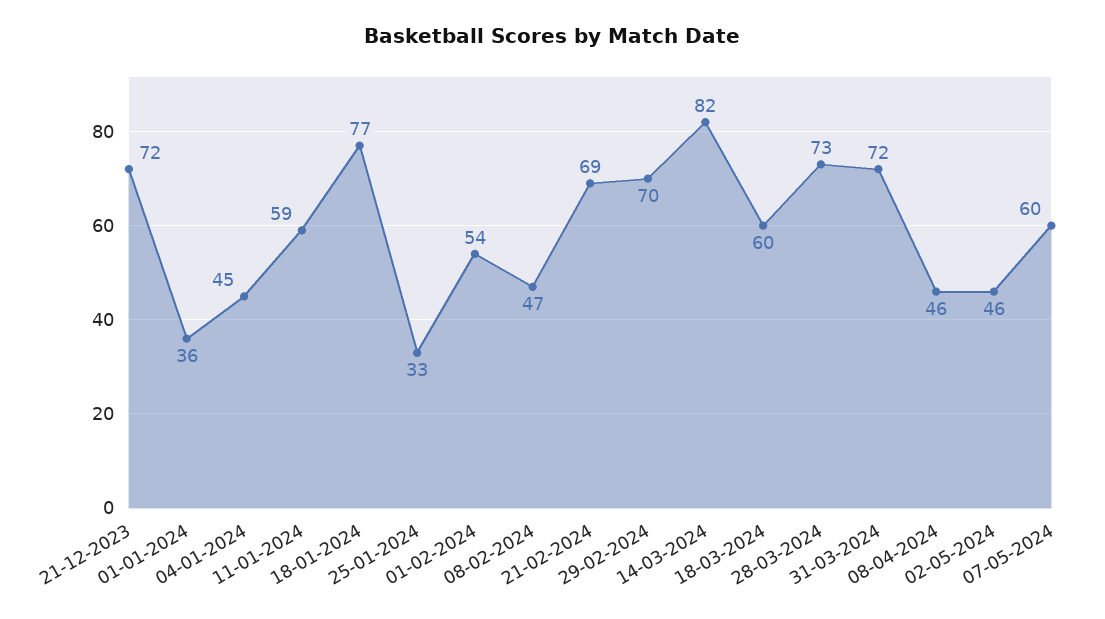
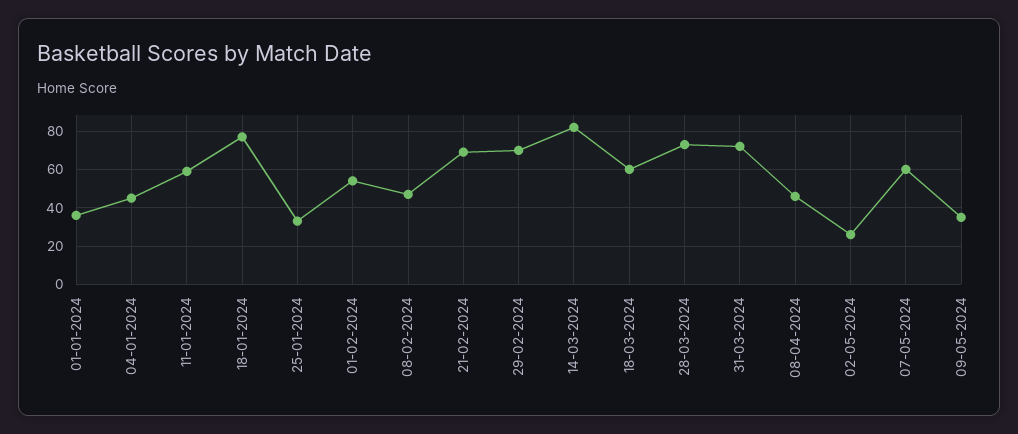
21-12-2023: 72 -> none
02-05-2024: 46 -> 25
09-05-2024: none -> 35

